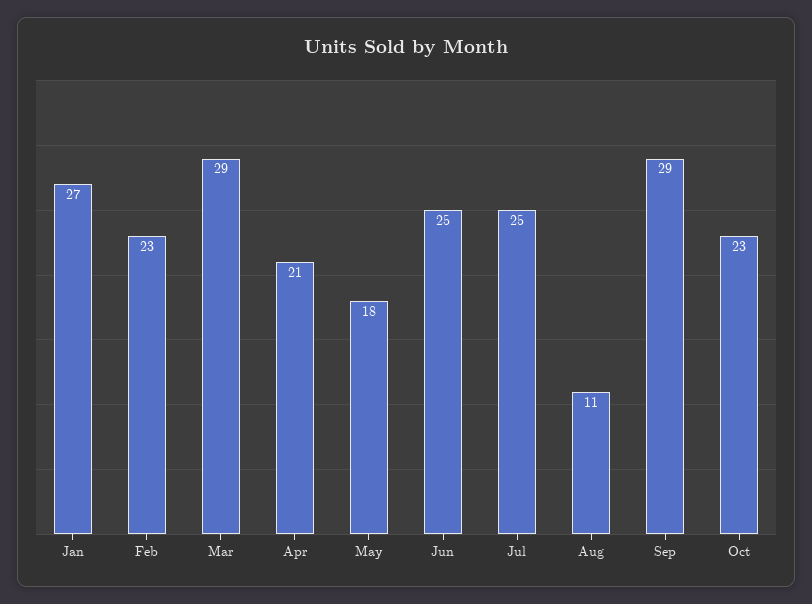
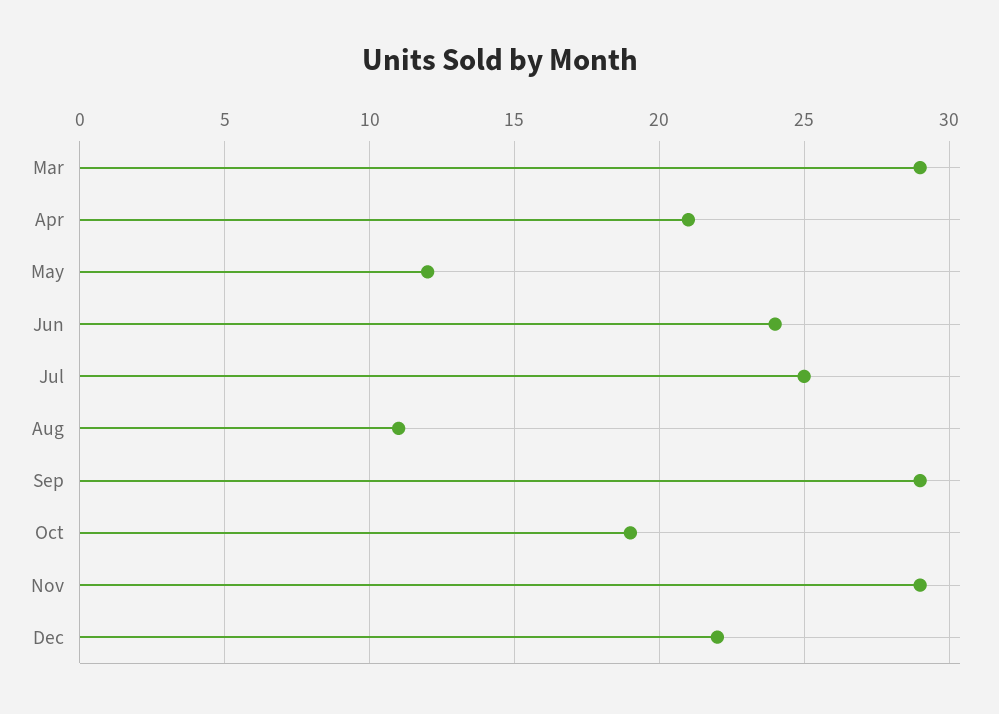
Jan: 27 -> none
Feb: 23 -> none
May: 18 -> 12
Jun: 25 -> 24
Oct: 23 -> 19
Nov: none -> 29
Dec: none -> 22

